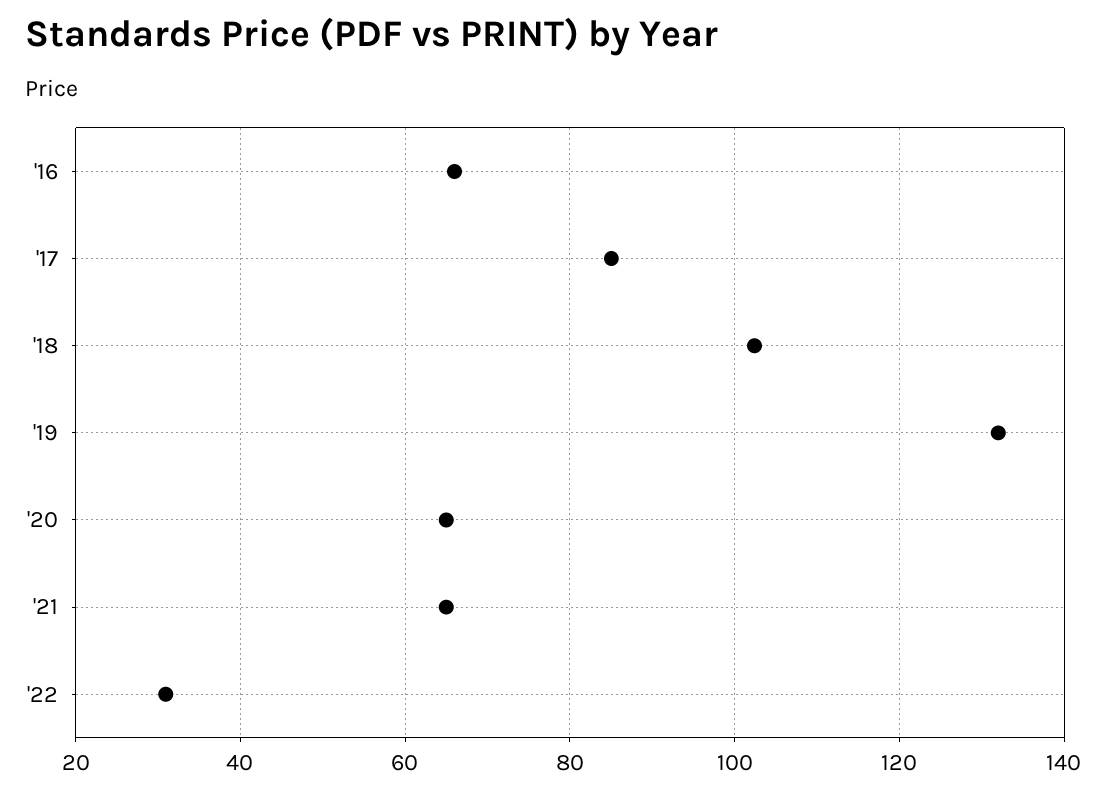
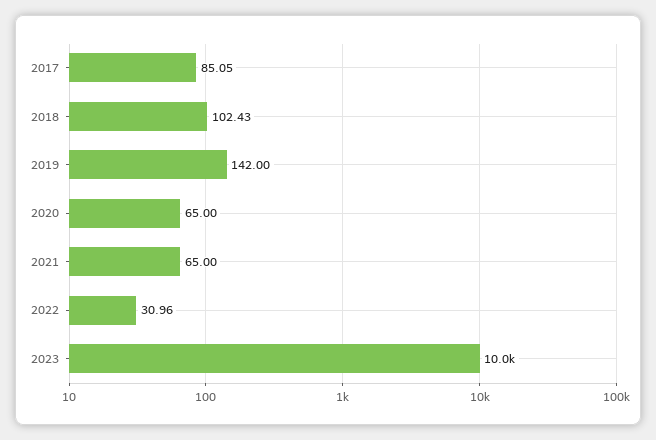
'16: 66 -> none
'19: 132 -> 142
2023: none -> 10000

